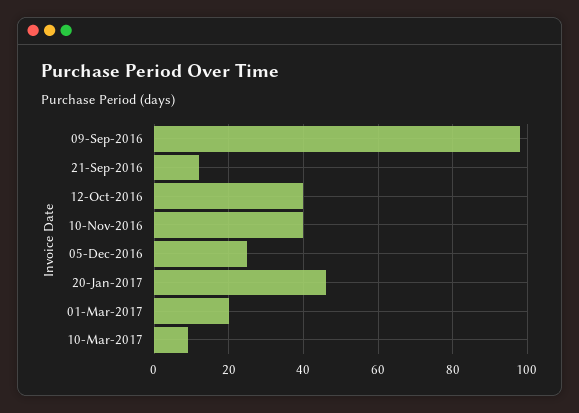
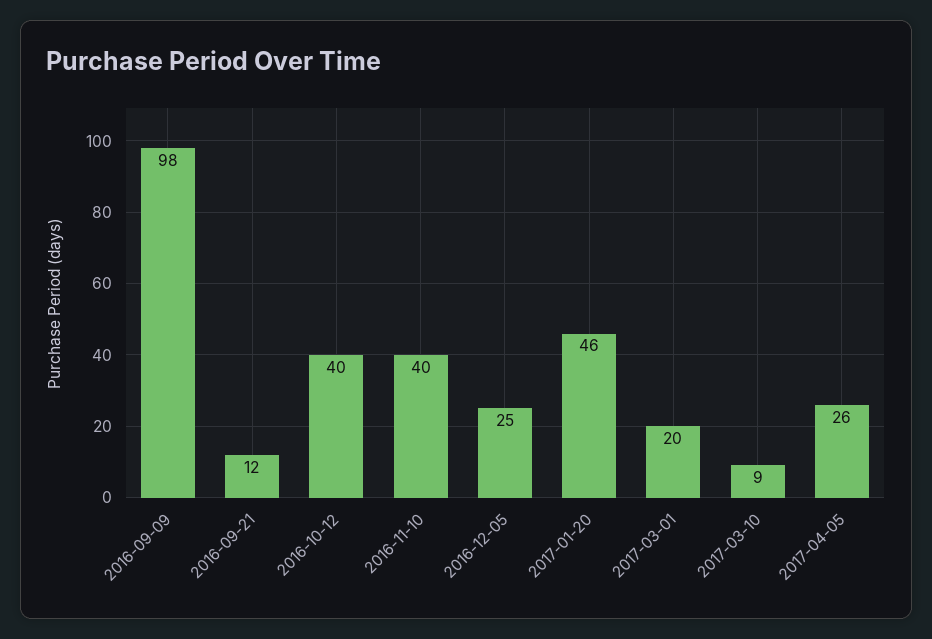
2017-04-05: none -> 26

